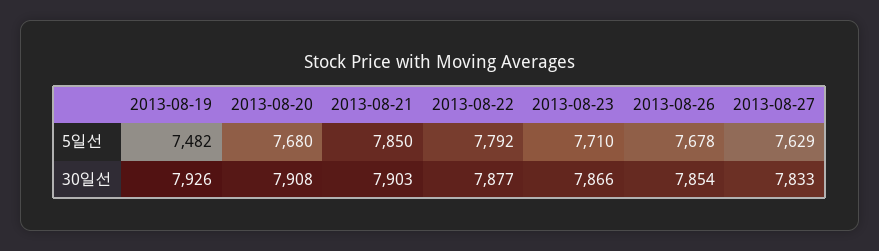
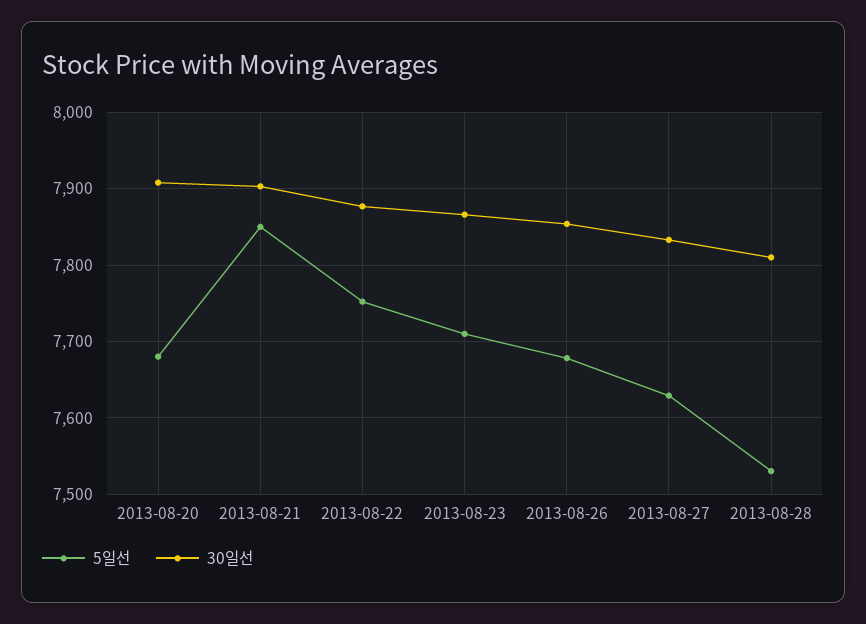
5일선, 2013-08-19: 7482 -> none
5일선, 2013-08-22: 7792 -> 7750
30일선, 2013-08-19: 7926 -> none
5일선, 2013-08-28: none -> 7530
30일선, 2013-08-28: none -> 7810

